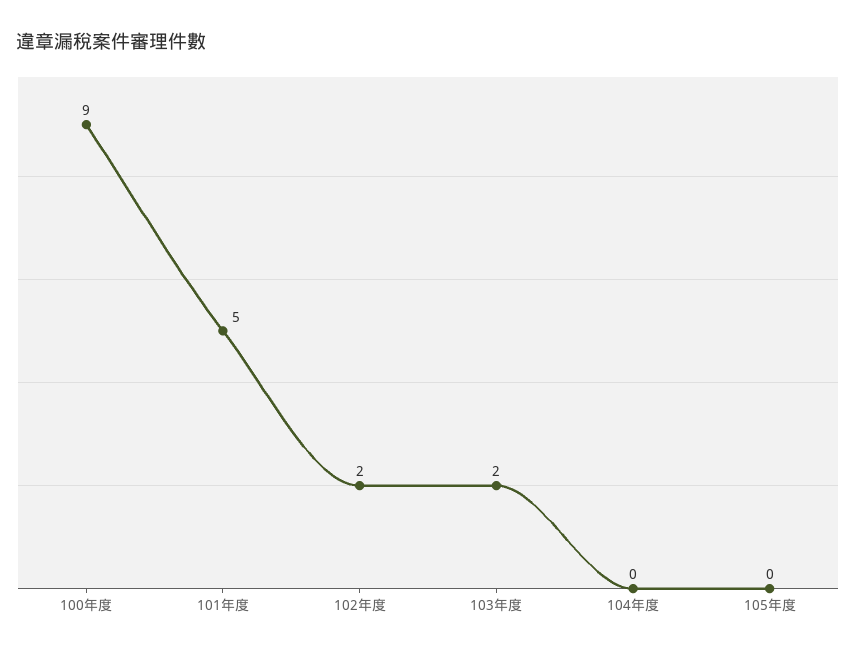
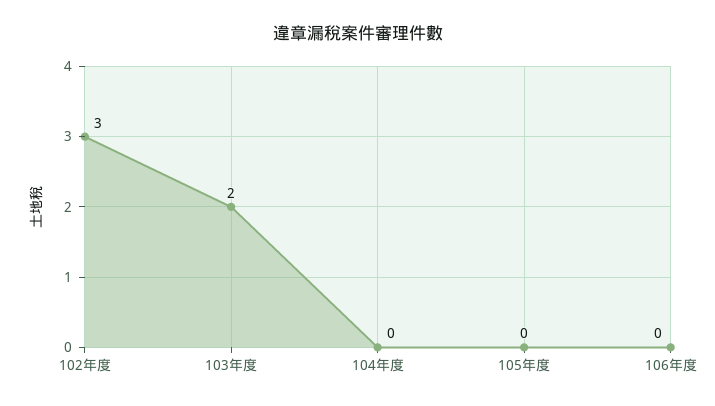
100年度: 9 -> none
101年度: 5 -> none
102年度: 2 -> 3
106年度: none -> 0

